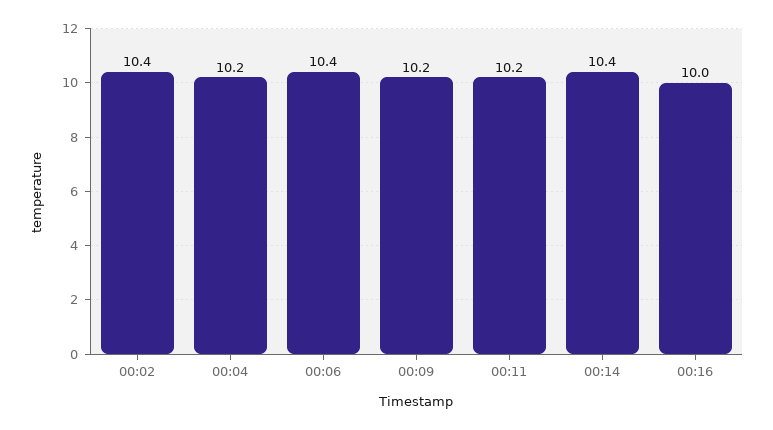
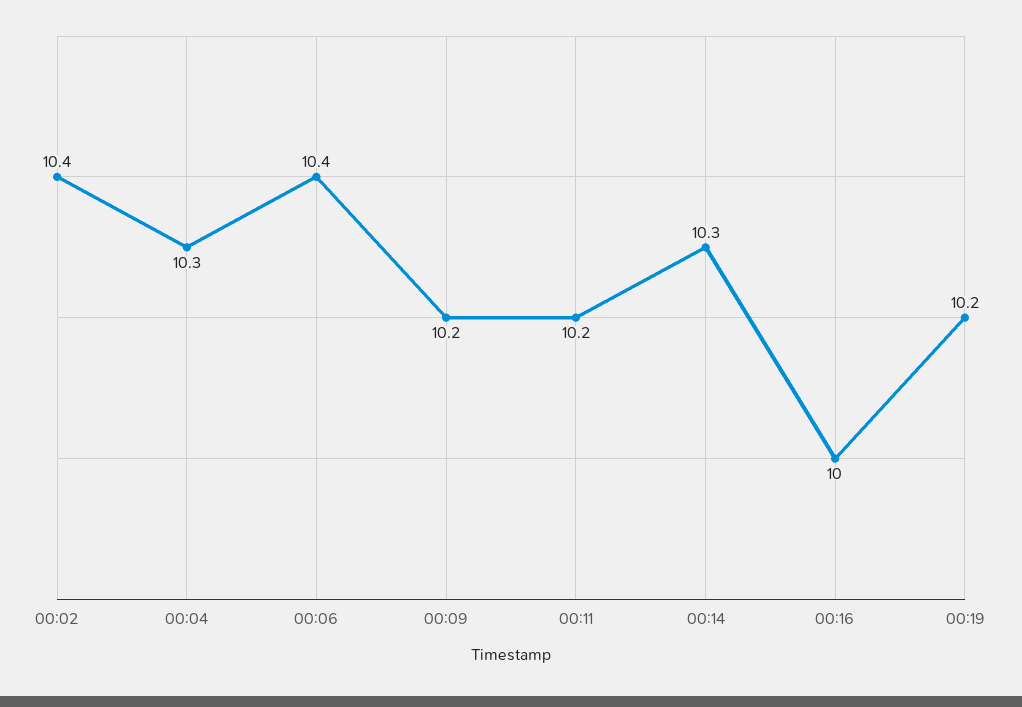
00:04: 10.2 -> 10.3
00:14: 10.4 -> 10.3
00:19: none -> 10.2

